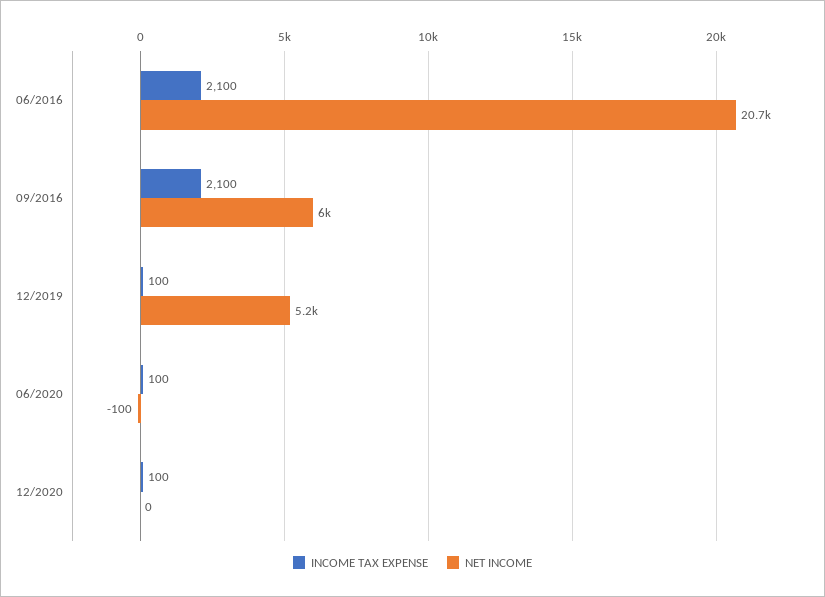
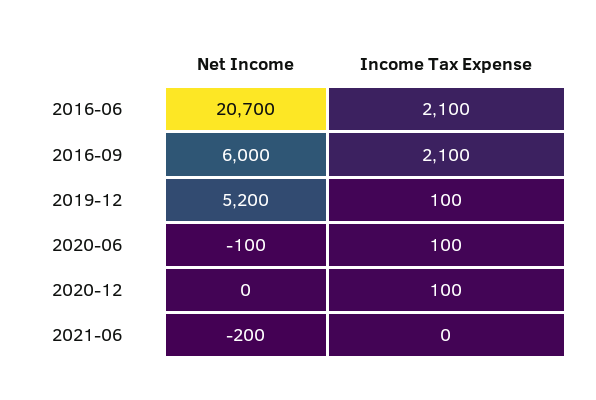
NET INCOME, 2021-06: none -> -200
INCOME TAX EXPENSE, 2021-06: none -> 0

